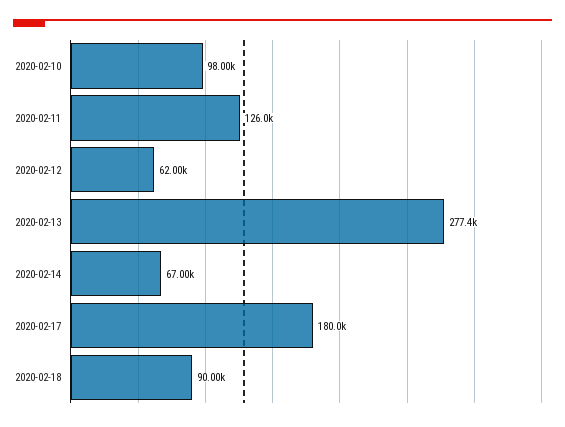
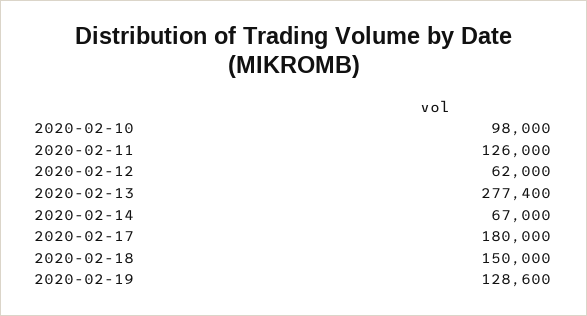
2020-02-18: 90000 -> 150000
2020-02-19: none -> 128600

